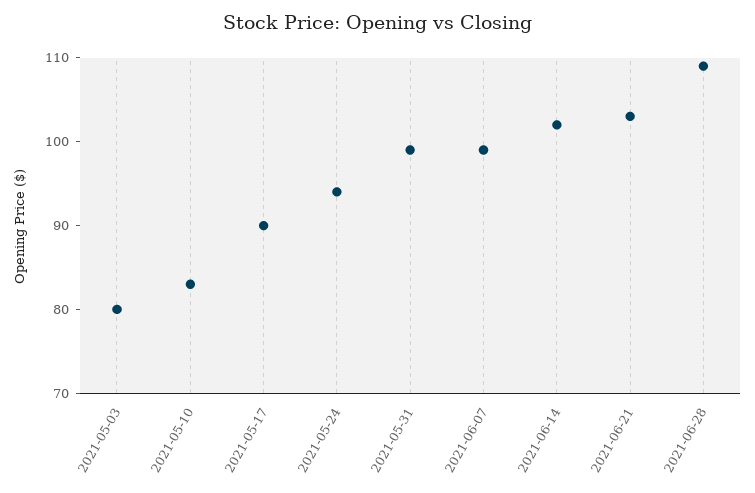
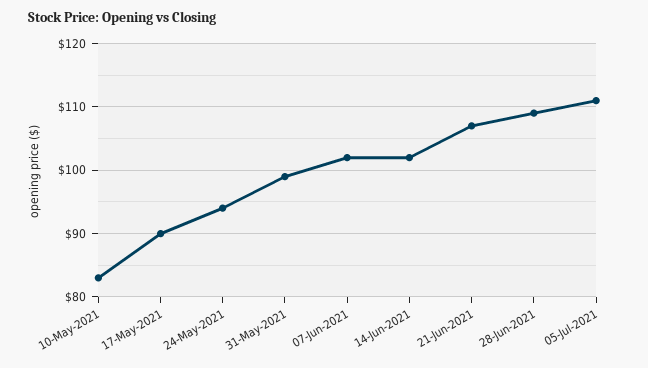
2021-05-03: 80 -> none
2021-06-07: 99 -> 102
2021-06-21: 103 -> 107
05-Jul-2021: none -> 111

